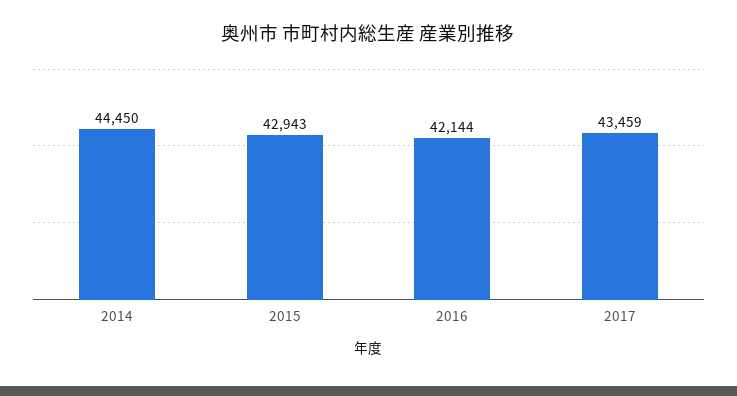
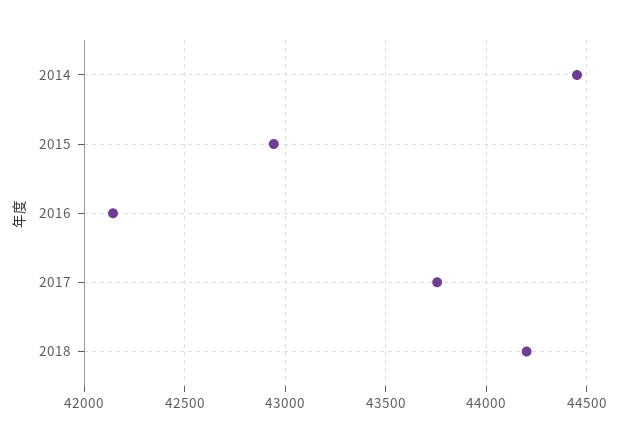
2017: 43459 -> 43750
2018: none -> 44200

